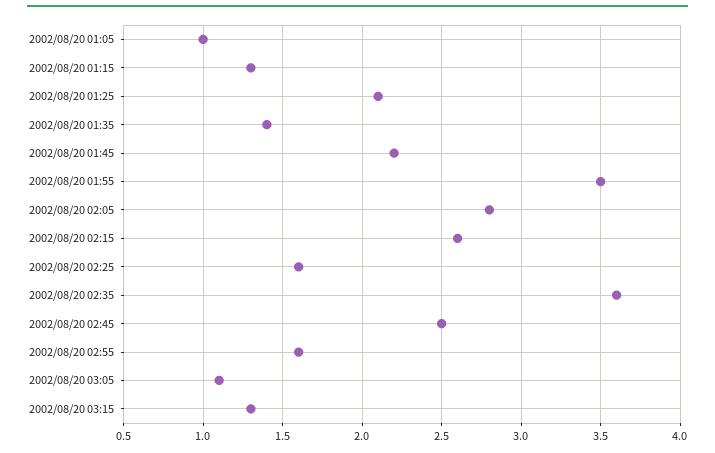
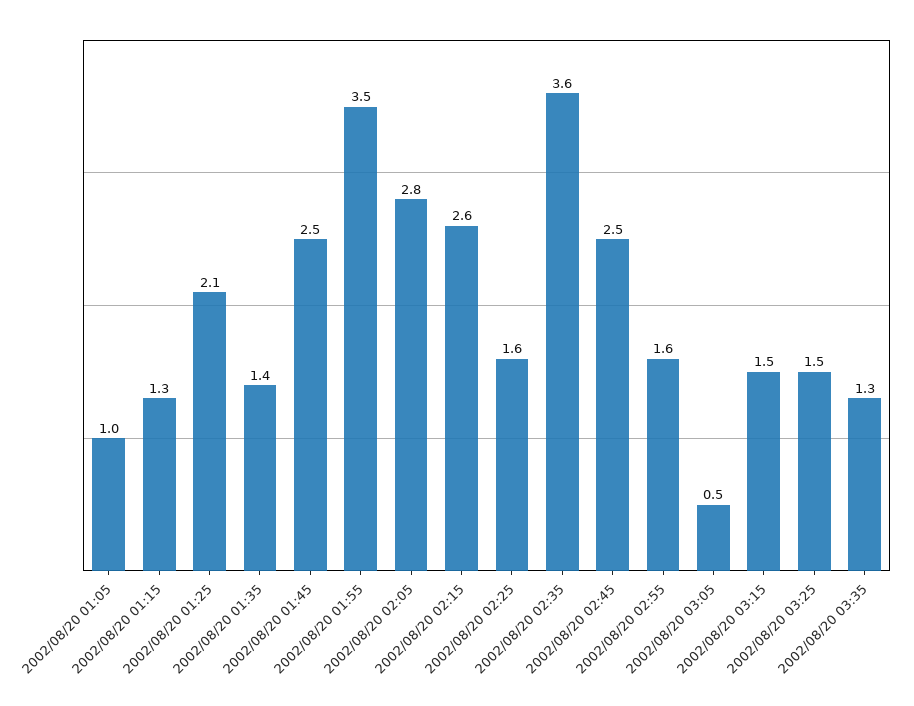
2002/08/20 01:45: 2.2 -> 2.5
2002/08/20 03:05: 1.1 -> 0.5
2002/08/20 03:15: 1.3 -> 1.5
2002/08/20 03:25: none -> 1.5
2002/08/20 03:35: none -> 1.3

